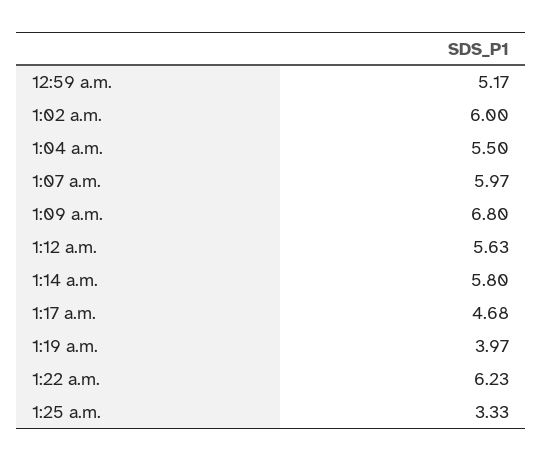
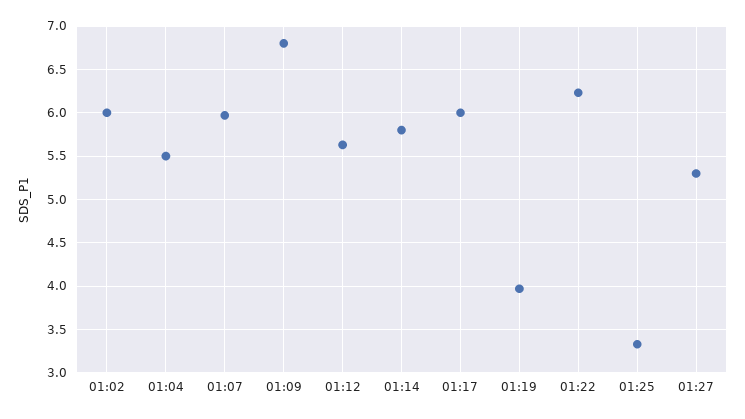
12:59 a.m.: 5.17 -> none
1:17 a.m.: 4.68 -> 6
01:27: none -> 5.3

